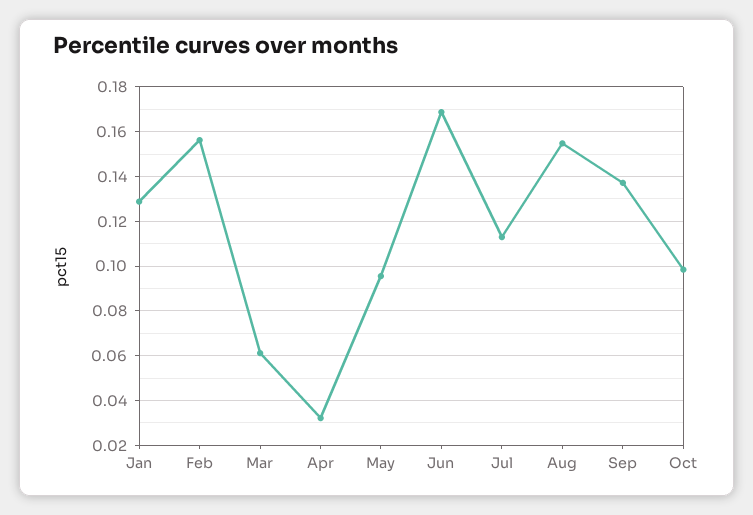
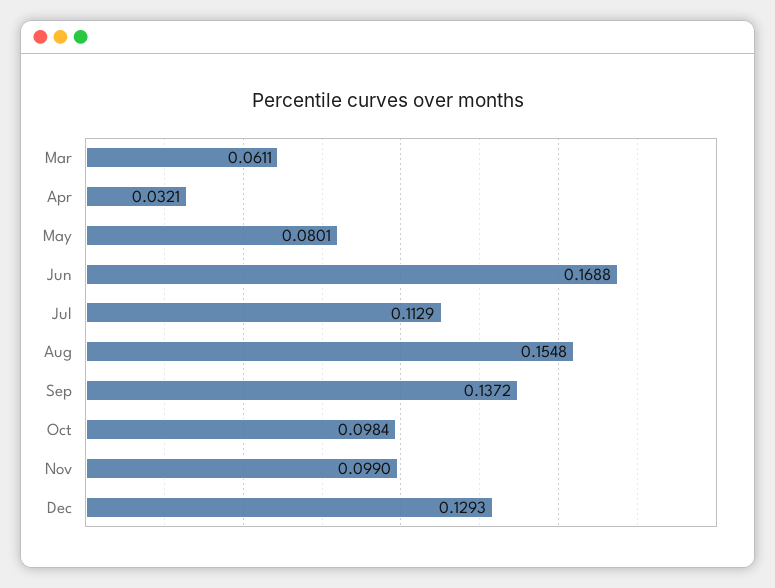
Jan: 0.13 -> none
Feb: 0.155 -> none
May: 0.095 -> 0.0801
Nov: none -> 0.099
Dec: none -> 0.1293

